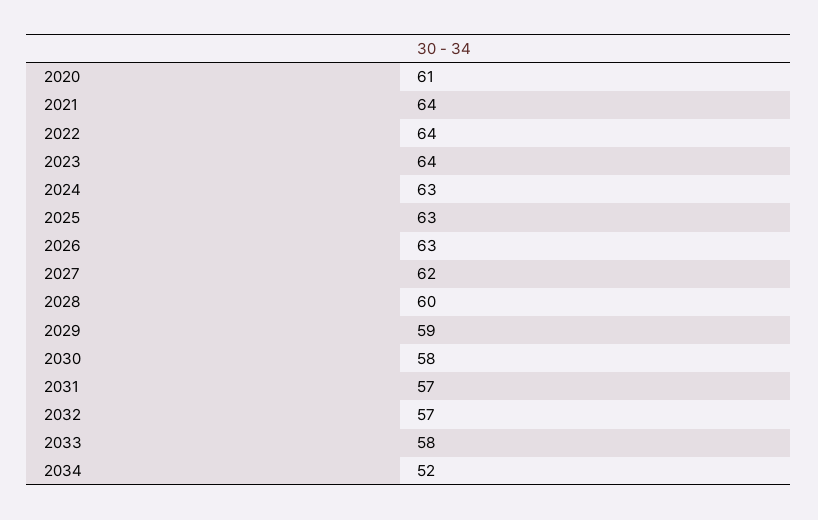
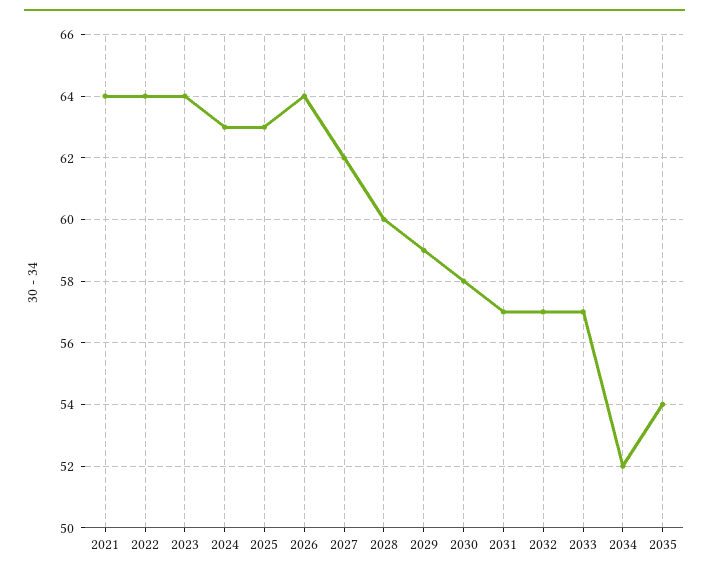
2020: 61 -> none
2026: 63 -> 64
2033: 58 -> 57
2035: none -> 54

